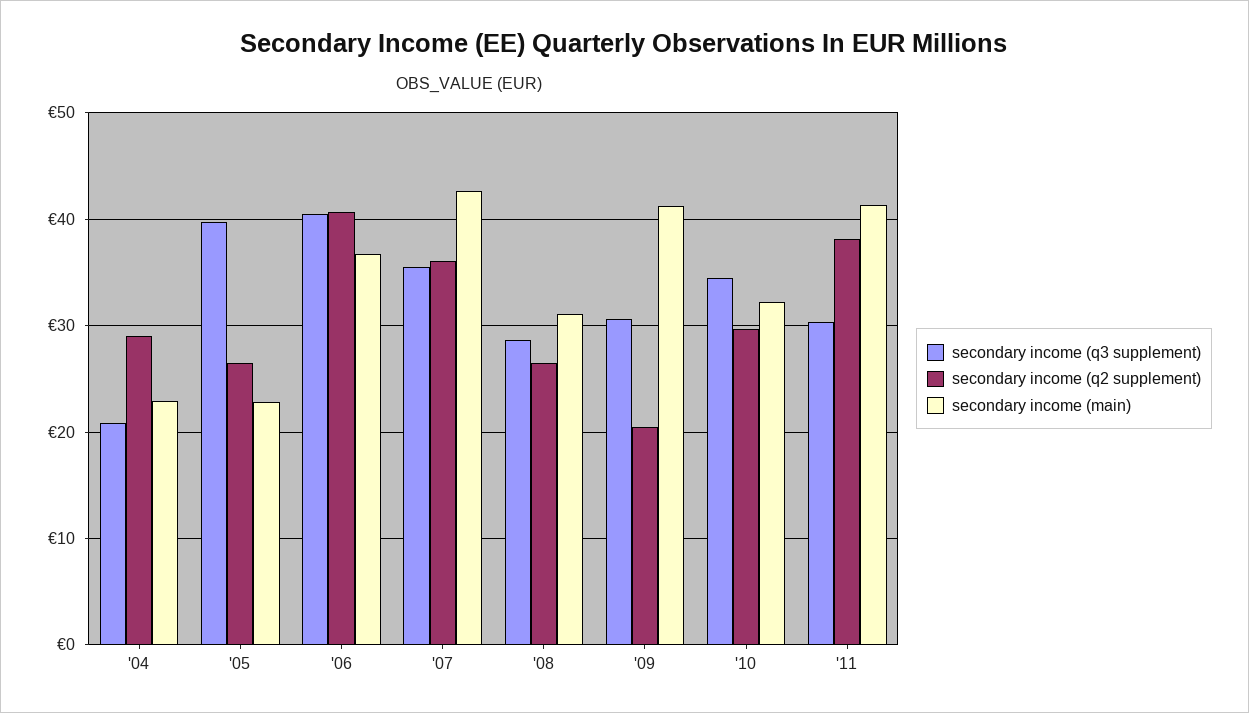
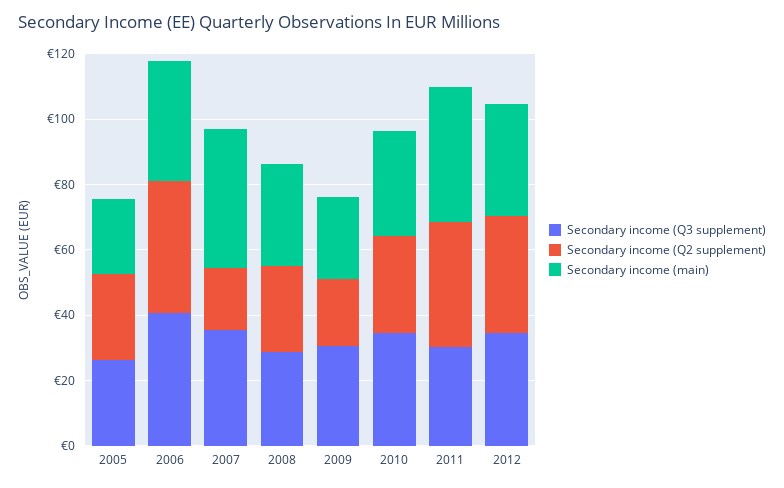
secondary income (q3 supplement), '04: 21 -> none
secondary income (q2 supplement), '04: 29 -> none
secondary income (main), '04: 23 -> none
secondary income (q3 supplement), '05: 40 -> 25
secondary income (q2 supplement), '07: 36 -> 20
secondary income (main), '09: 41 -> 25
secondary income (q3 supplement), 2012: none -> 35
secondary income (q2 supplement), 2012: none -> 35
secondary income (main), 2012: none -> 35

